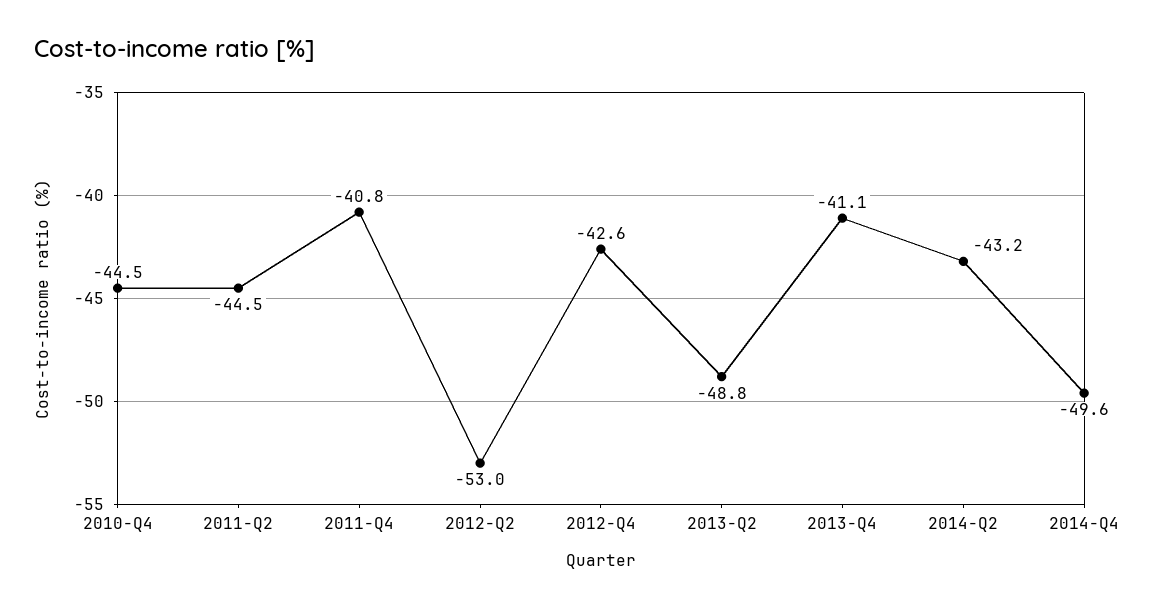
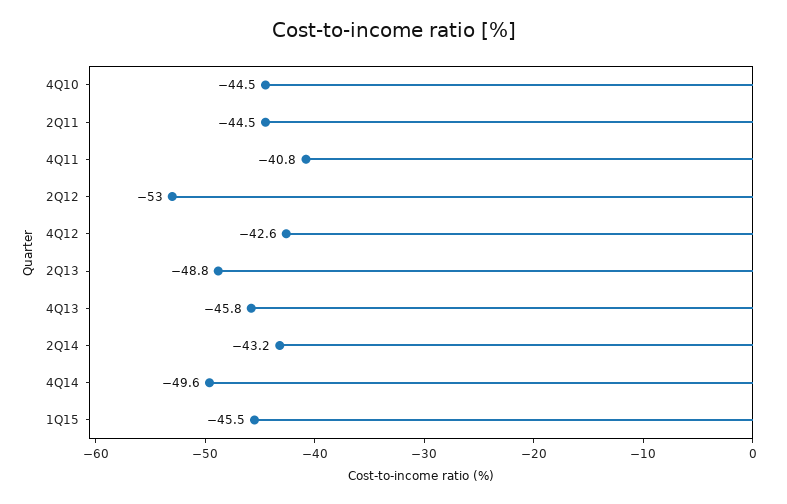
2013-Q4: -41.1 -> -45.8
1Q15: none -> -45.5

